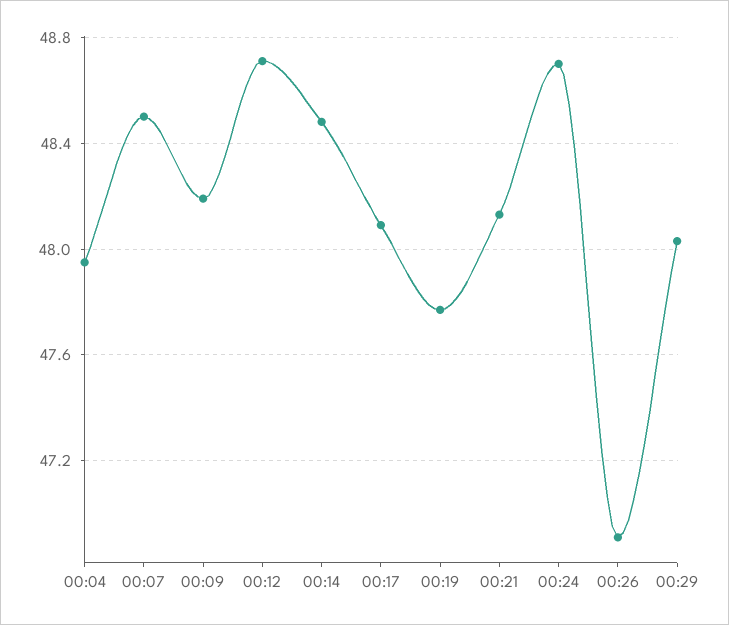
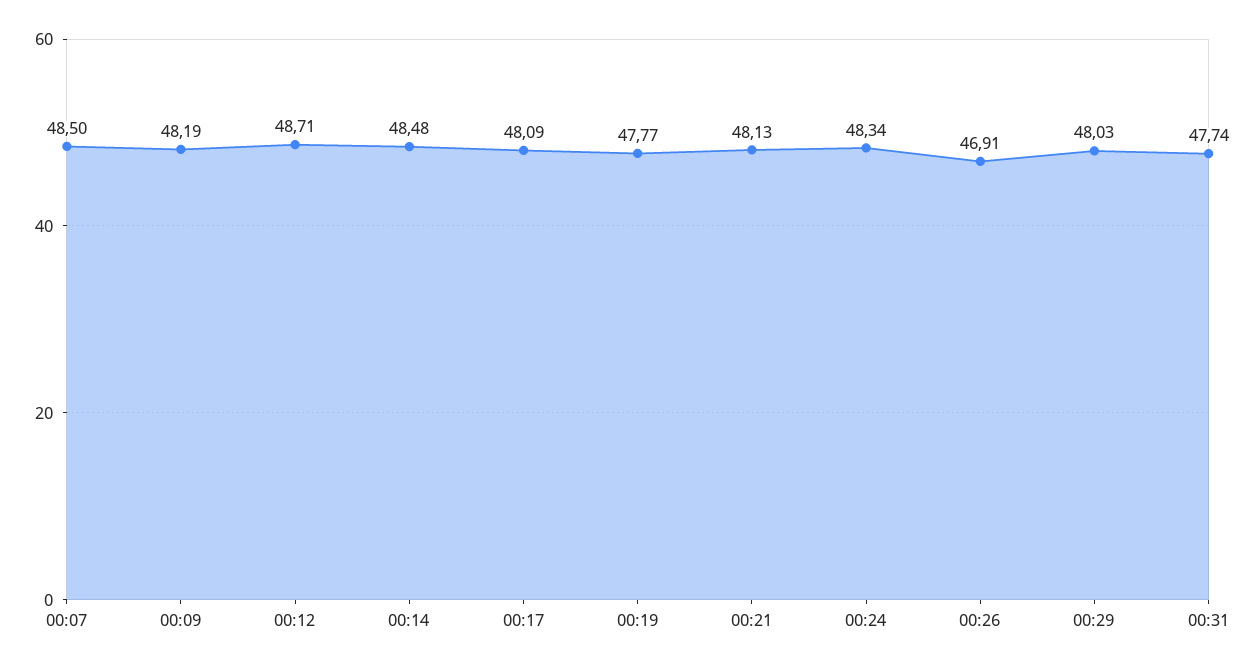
00:04: 47.95 -> none
00:24: 48.7 -> 48.34
00:31: none -> 47.74

